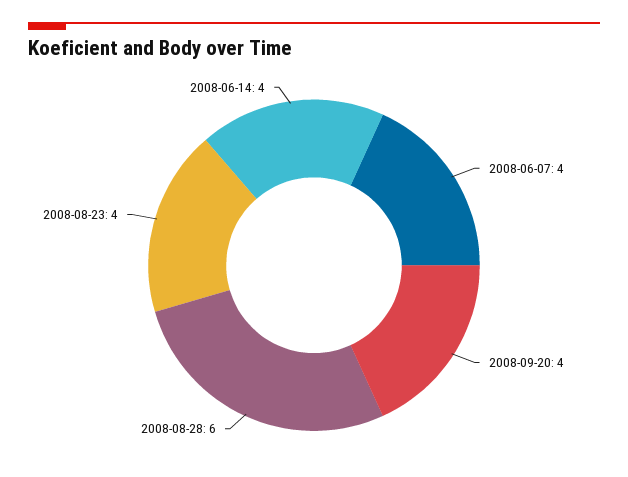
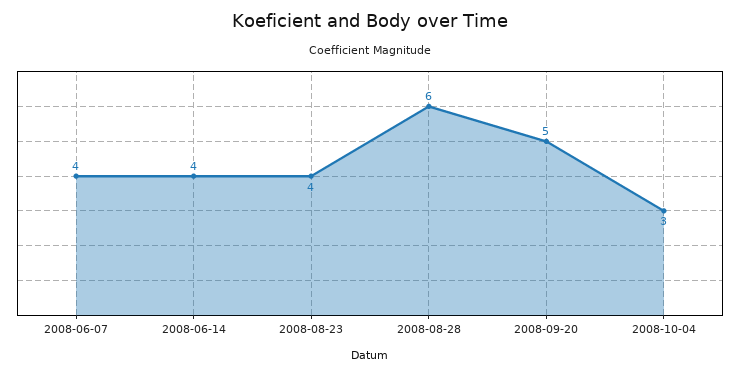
2008-09-20: 4 -> 5
2008-10-04: none -> 3

